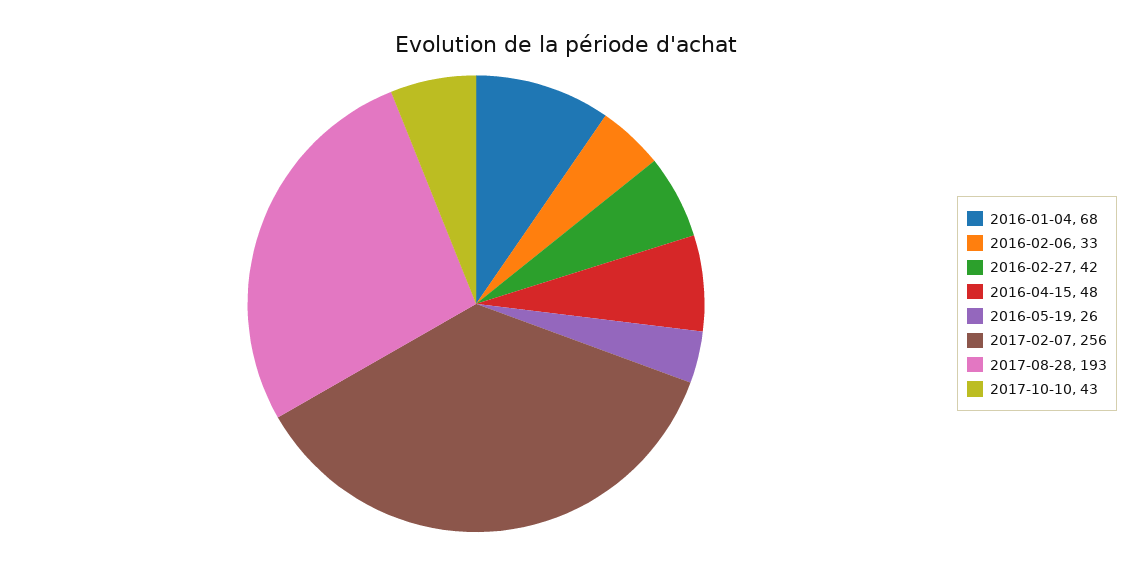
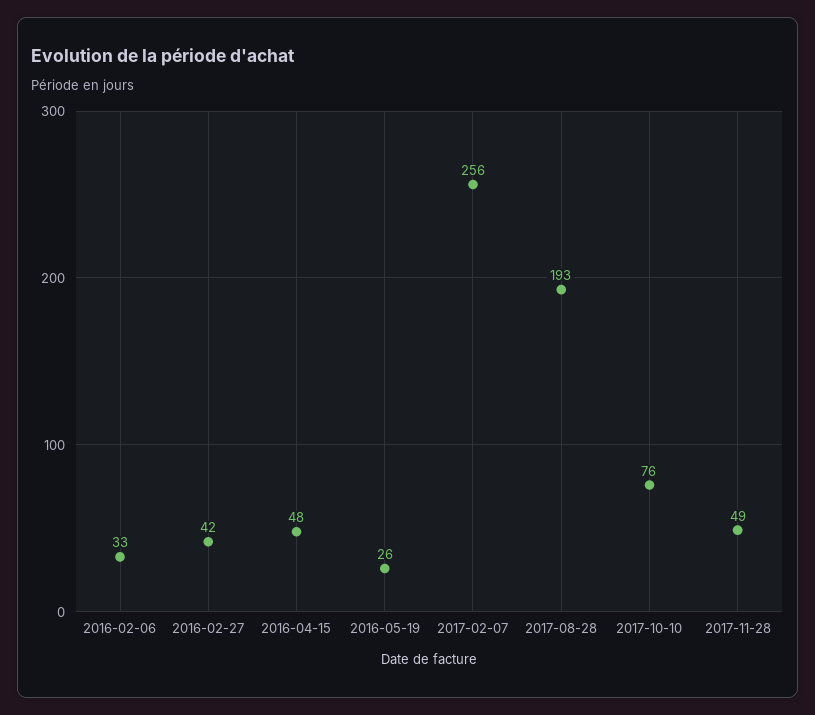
2016-01-04: 68 -> none
2017-10-10: 43 -> 76
2017-11-28: none -> 49

